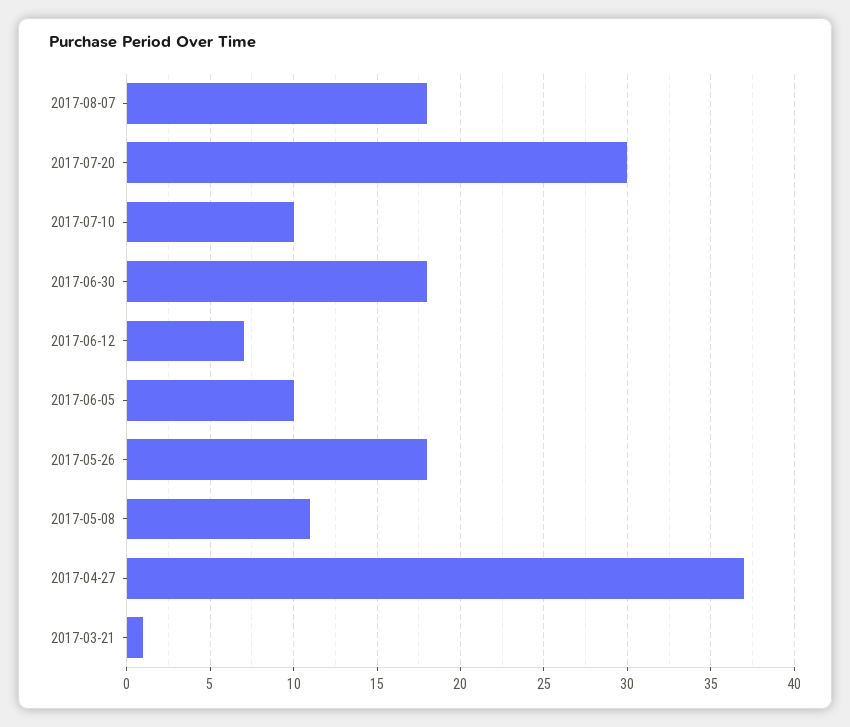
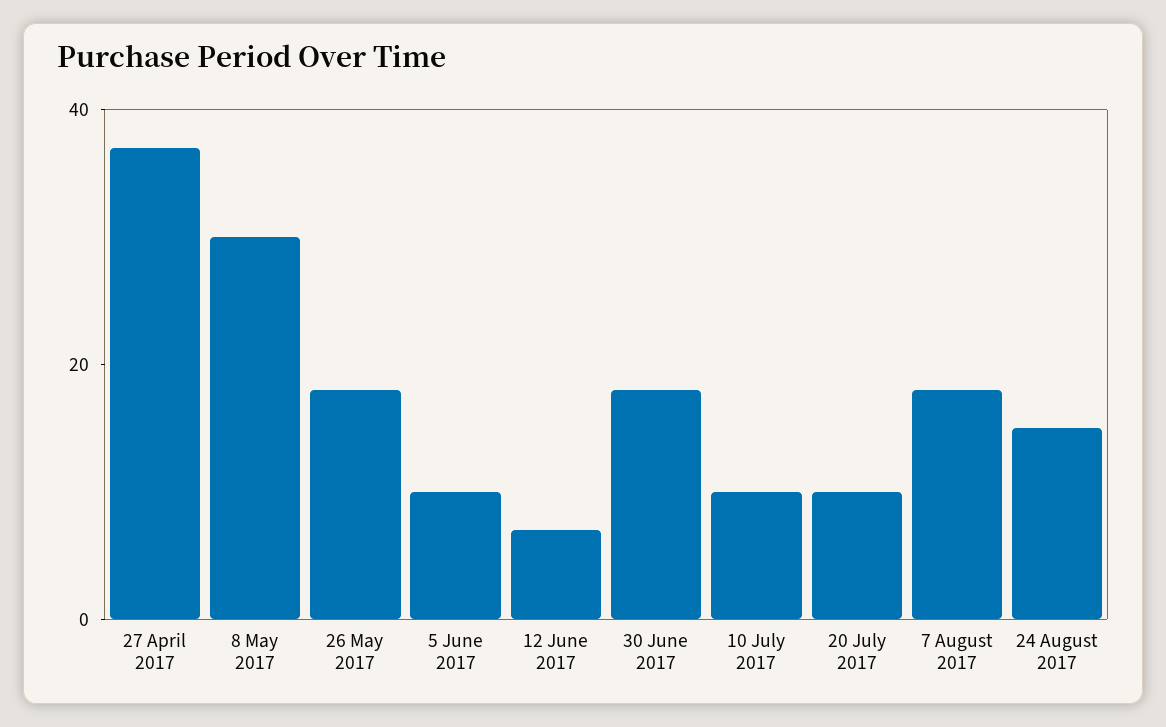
2017-07-20: 30 -> 10
2017-05-08: 11 -> 30
2017-03-21: 1 -> none
24 August 2017: none -> 15

